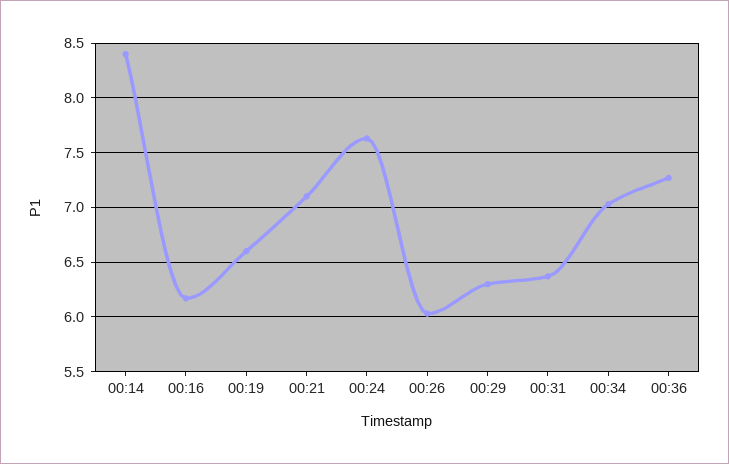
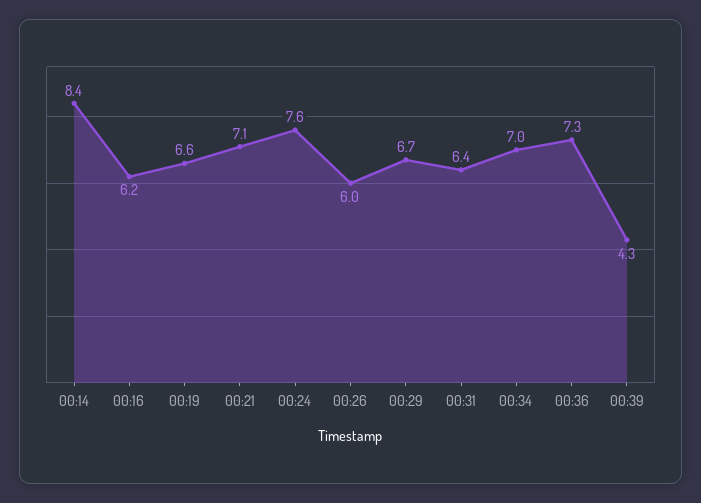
00:29: 6.3 -> 6.7
00:39: none -> 4.3

